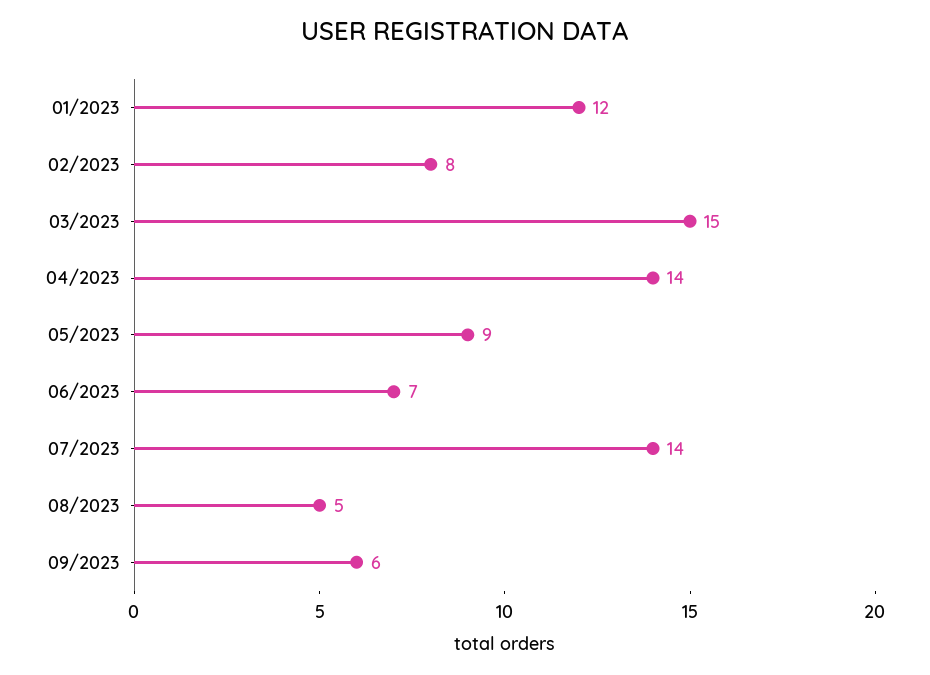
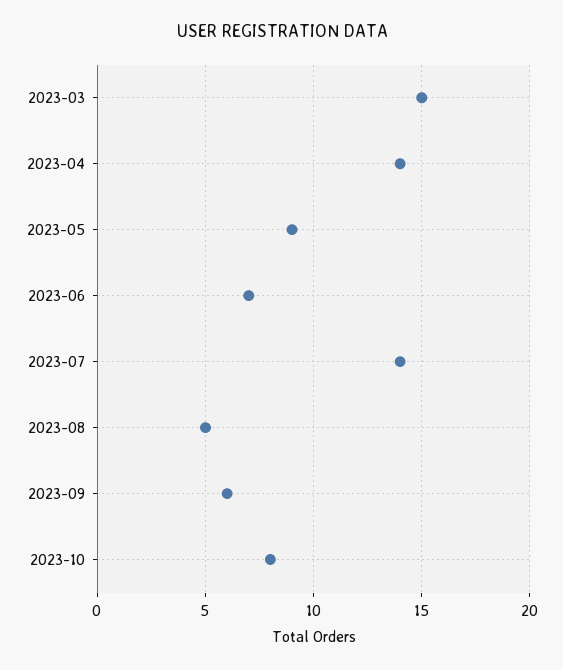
01/2023: 12 -> none
02/2023: 8 -> none
2023-10: none -> 8

